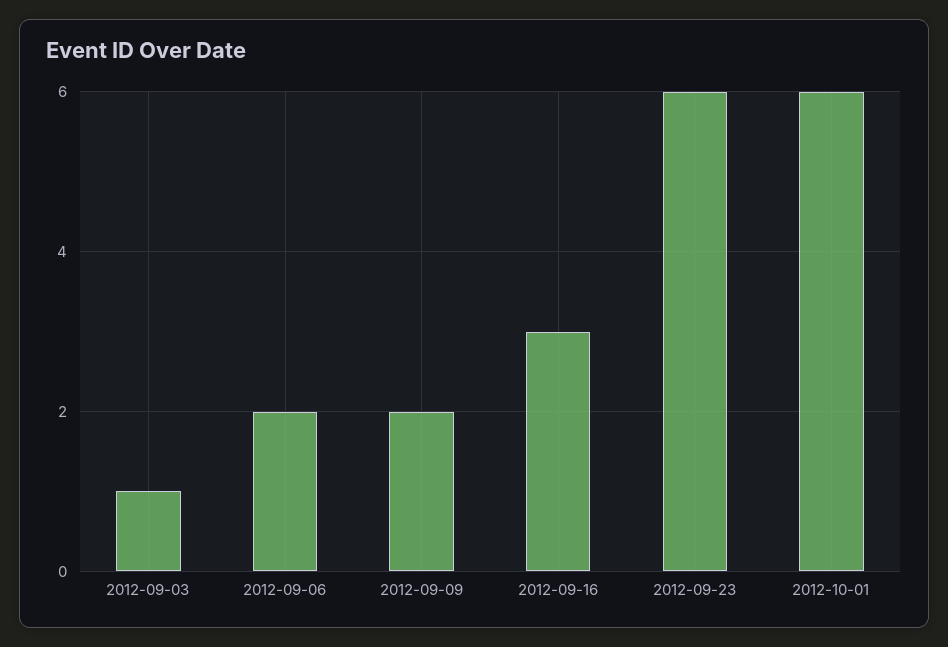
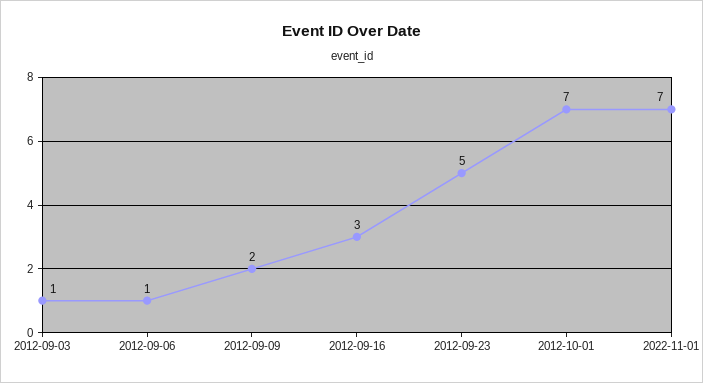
2012-09-06: 2 -> 1
2012-09-23: 6 -> 5
2012-10-01: 6 -> 7
2022-11-01: none -> 7

